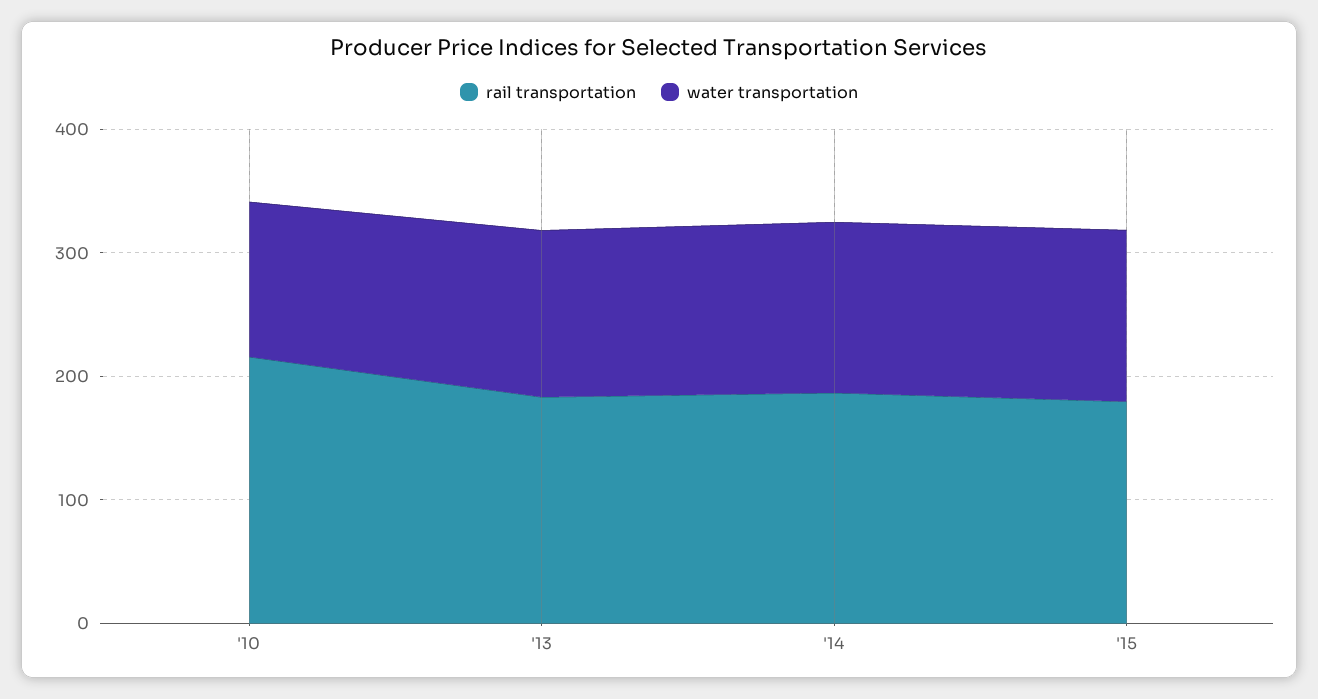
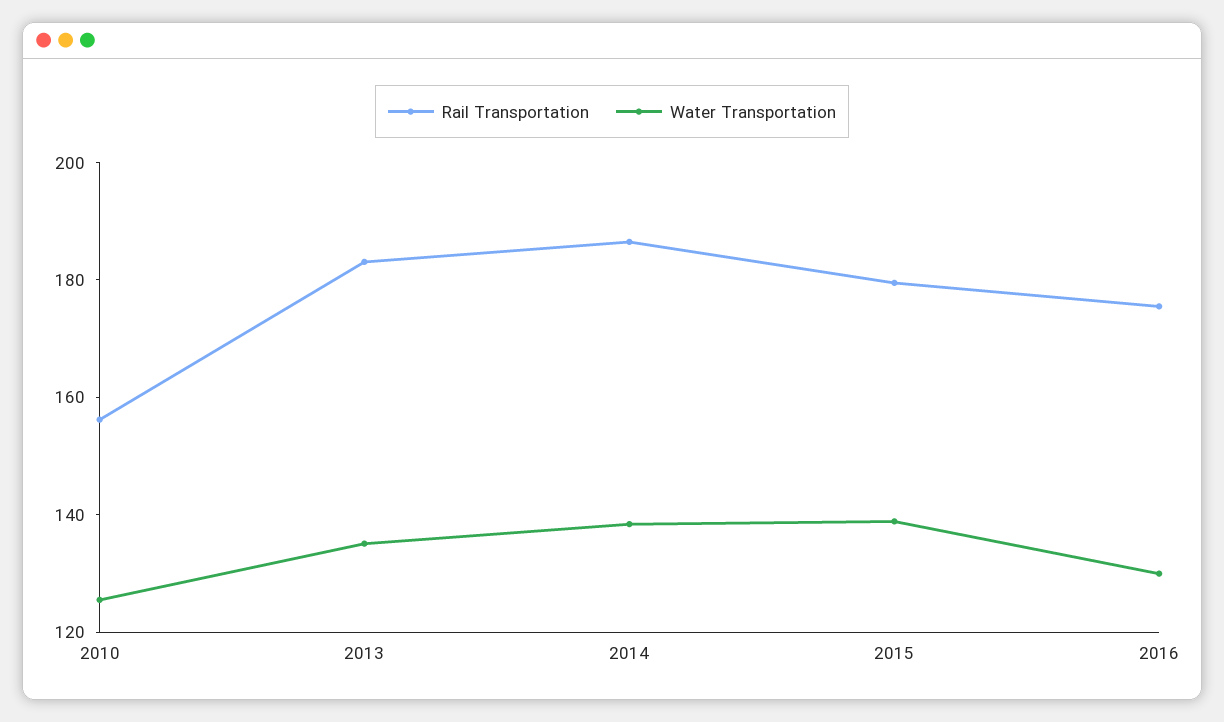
rail transportation, '10: 220 -> 155
rail transportation, 2016: none -> 175
water transportation, 2016: none -> 130

